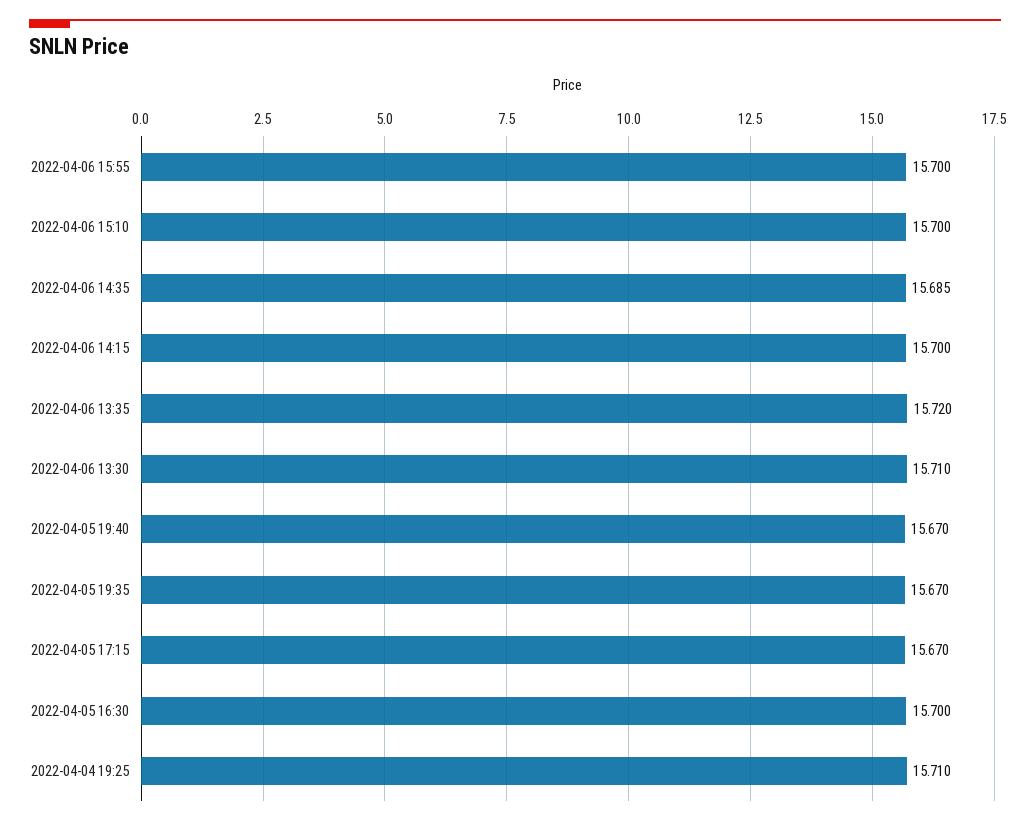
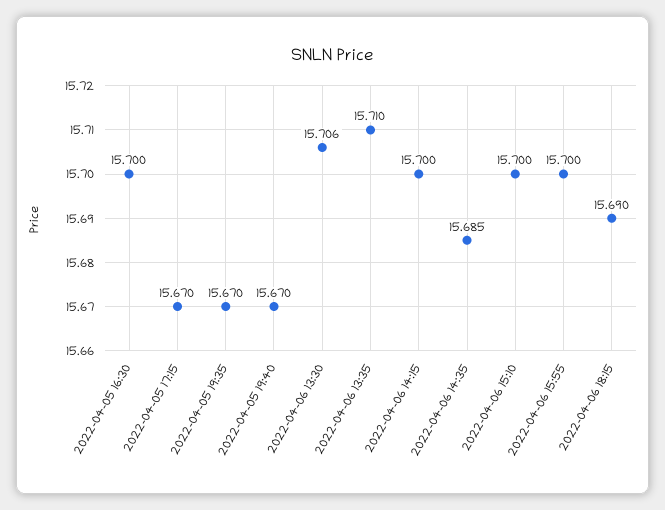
2022-04-06 13:35: 15.72 -> 15.71
2022-04-06 13:30: 15.71 -> 15.706
2022-04-04 19:25: 15.71 -> none
2022-04-06 18:15: none -> 15.69

